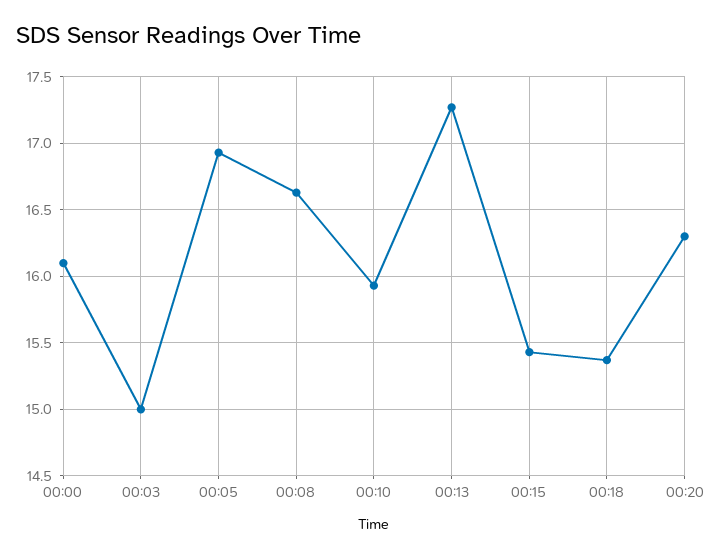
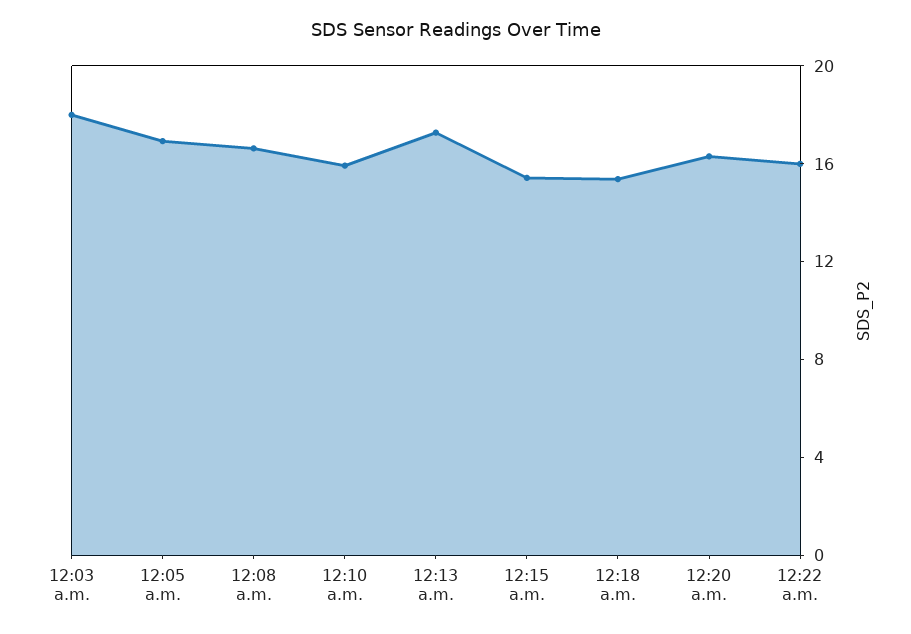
00:00: 16.1 -> none
00:03: 15 -> 18
12:22 a.m.: none -> 16

